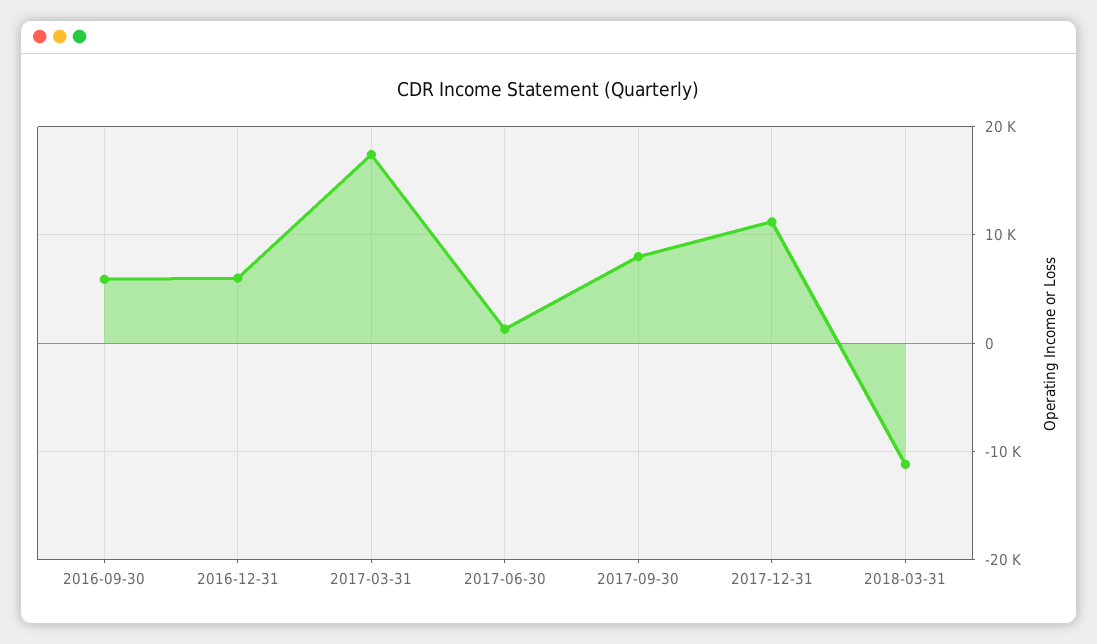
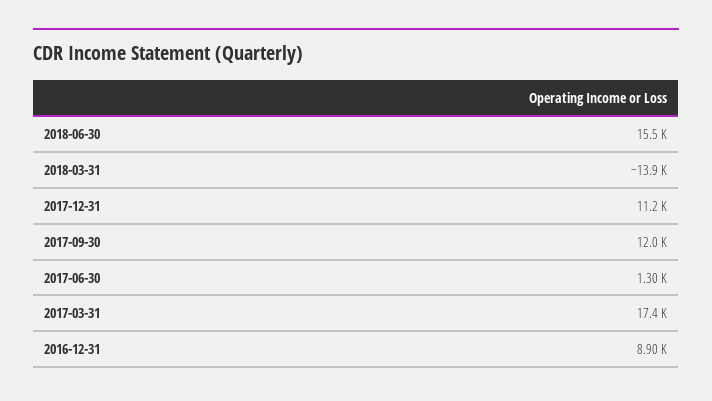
2016-09-30: 6000 -> none
2016-12-31: 6000 -> 8900
2017-09-30: 8000 -> 12000
2018-03-31: -11000 -> -13900
2018-06-30: none -> 15500

